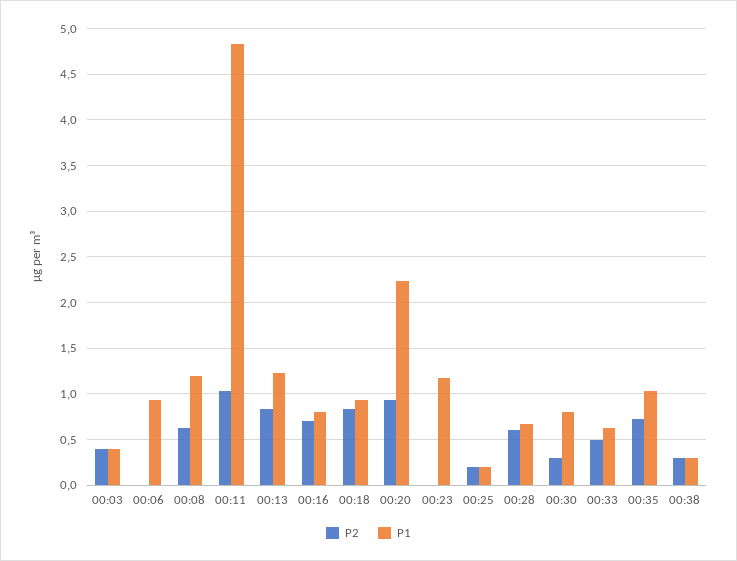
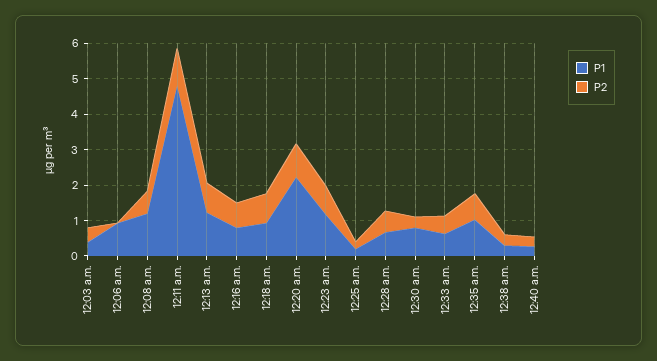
P2, 00:23: 0 -> 0.75
P1, 12:40 a.m.: none -> 0.25
P2, 12:40 a.m.: none -> 0.25

